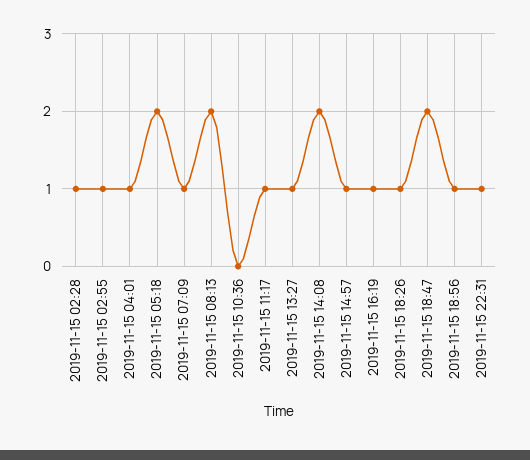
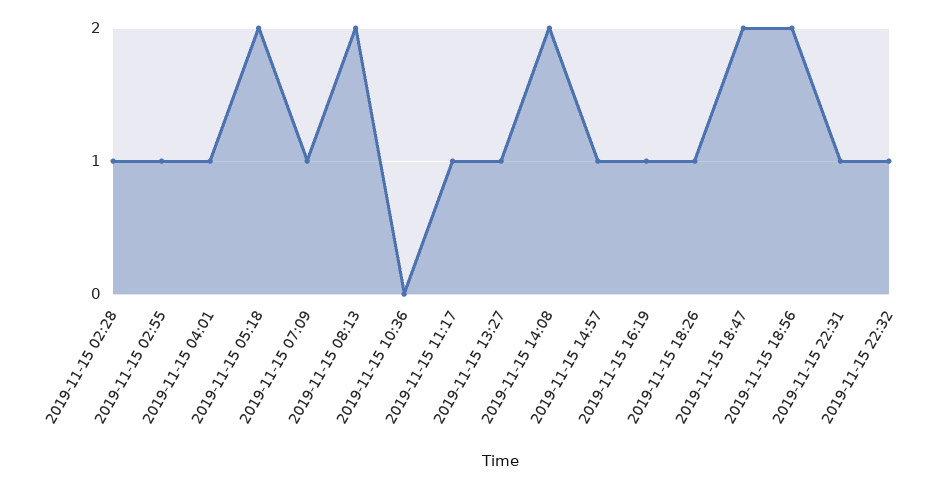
2019-11-15 18:56: 1 -> 2
2019-11-15 22:32: none -> 1

